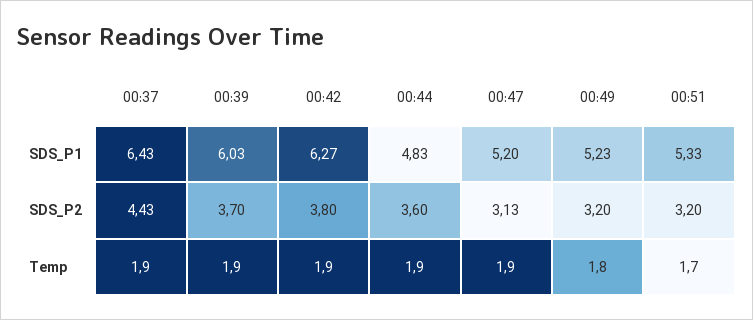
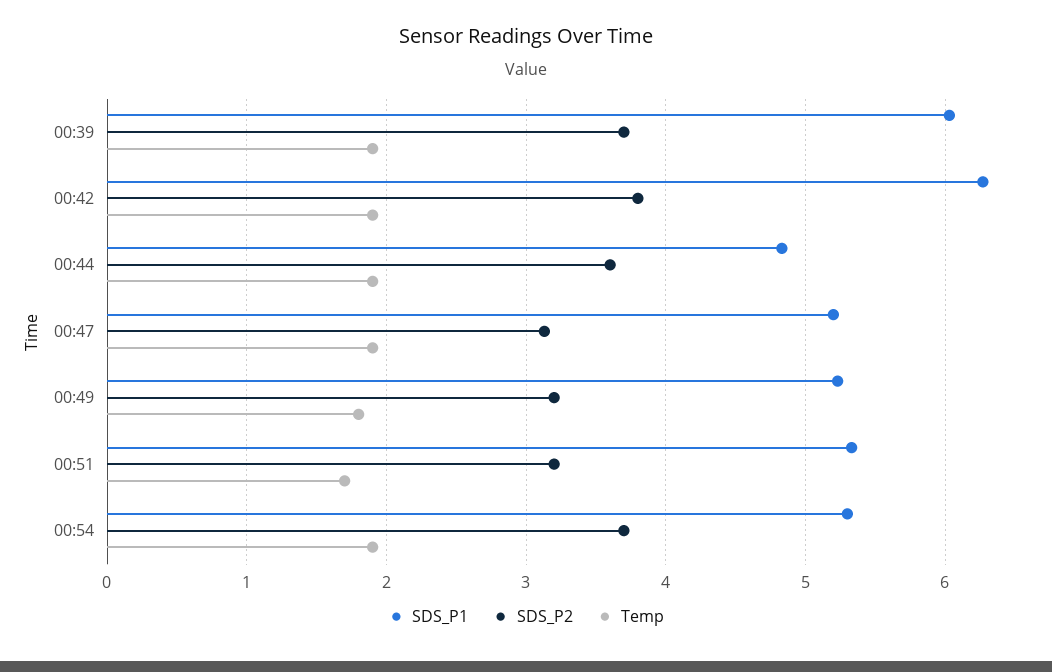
SDS_P1, 00:37: 6.43 -> none
SDS_P2, 00:37: 4.43 -> none
Temp, 00:37: 1.9 -> none
SDS_P1, 00:54: none -> 5.3
SDS_P2, 00:54: none -> 3.7
Temp, 00:54: none -> 1.9

